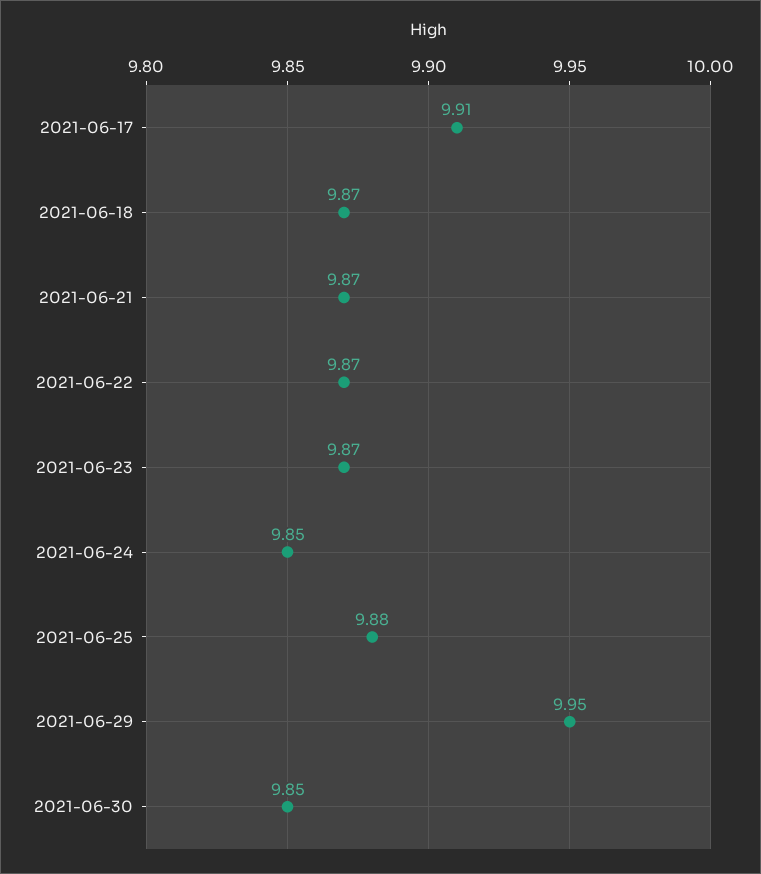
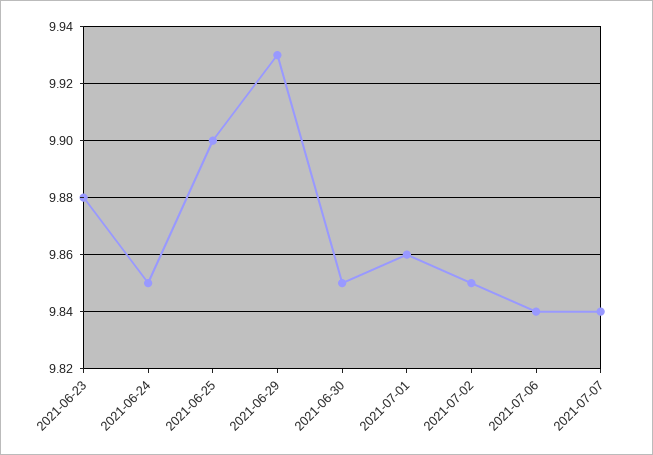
2021-06-17: 9.91 -> none
2021-06-18: 9.87 -> none
2021-06-21: 9.87 -> none
2021-06-22: 9.87 -> none
2021-06-23: 9.87 -> 9.88
2021-06-25: 9.88 -> 9.9
2021-06-29: 9.95 -> 9.93
2021-07-01: none -> 9.86
2021-07-02: none -> 9.85
2021-07-06: none -> 9.84
2021-07-07: none -> 9.84

